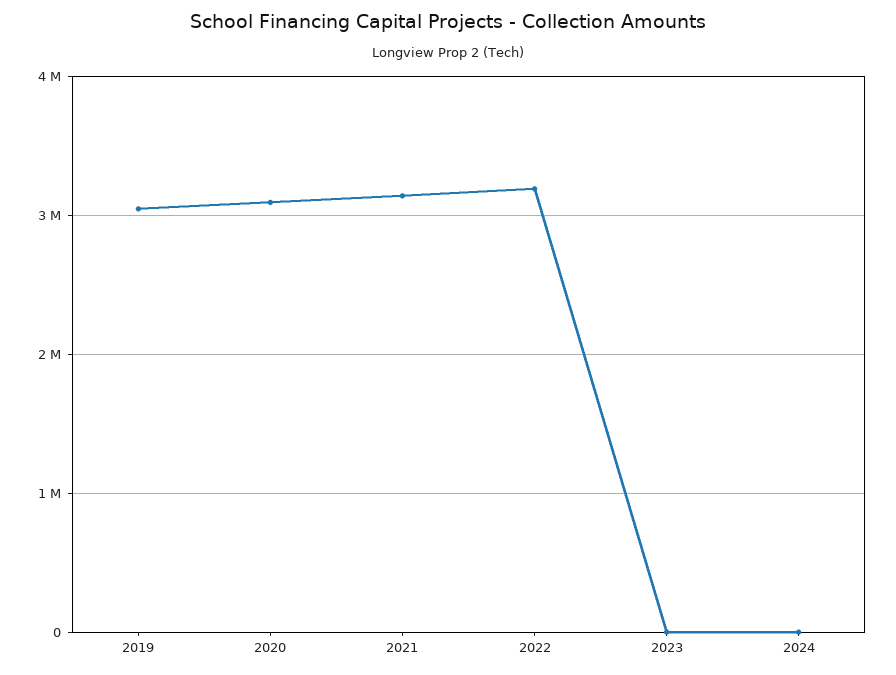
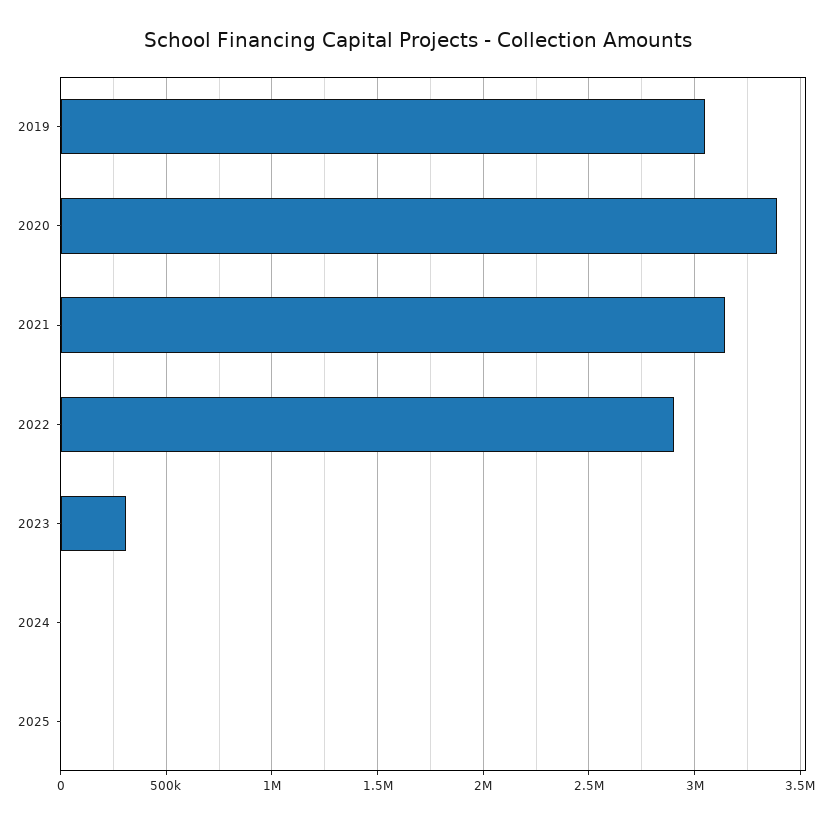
2020: 3100000 -> 3400000
2022: 3200000 -> 2900000
2023: 0 -> 300000
2025: none -> 0

